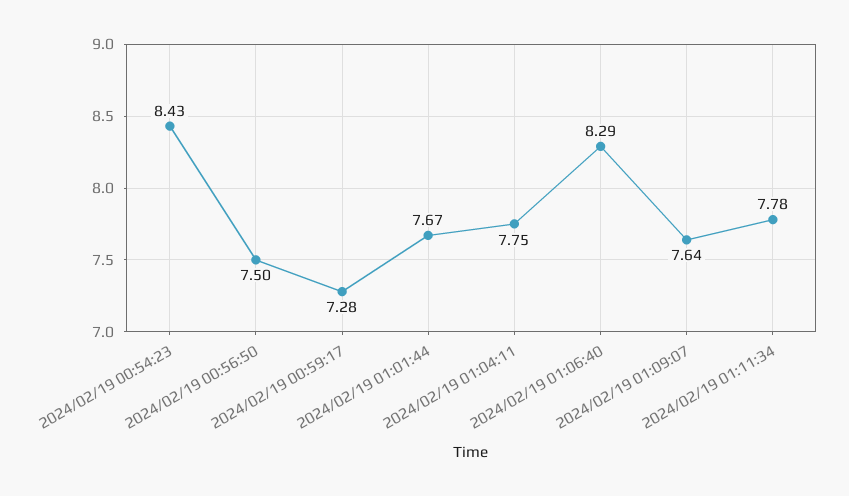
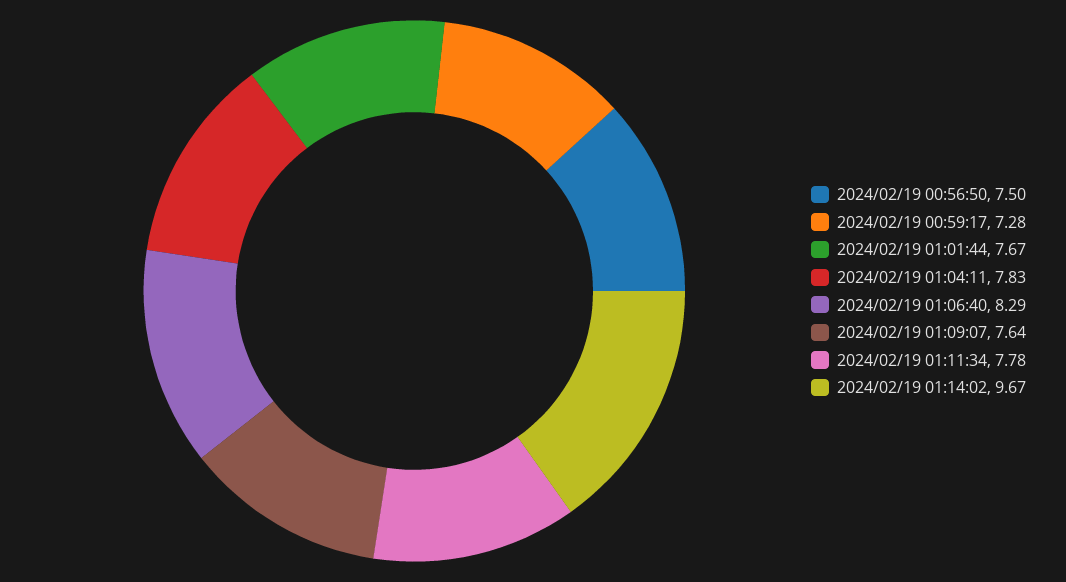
2024/02/19 00:54:23: 8.43 -> none
2024/02/19 01:04:11: 7.75 -> 7.83
2024/02/19 01:14:02: none -> 9.67

